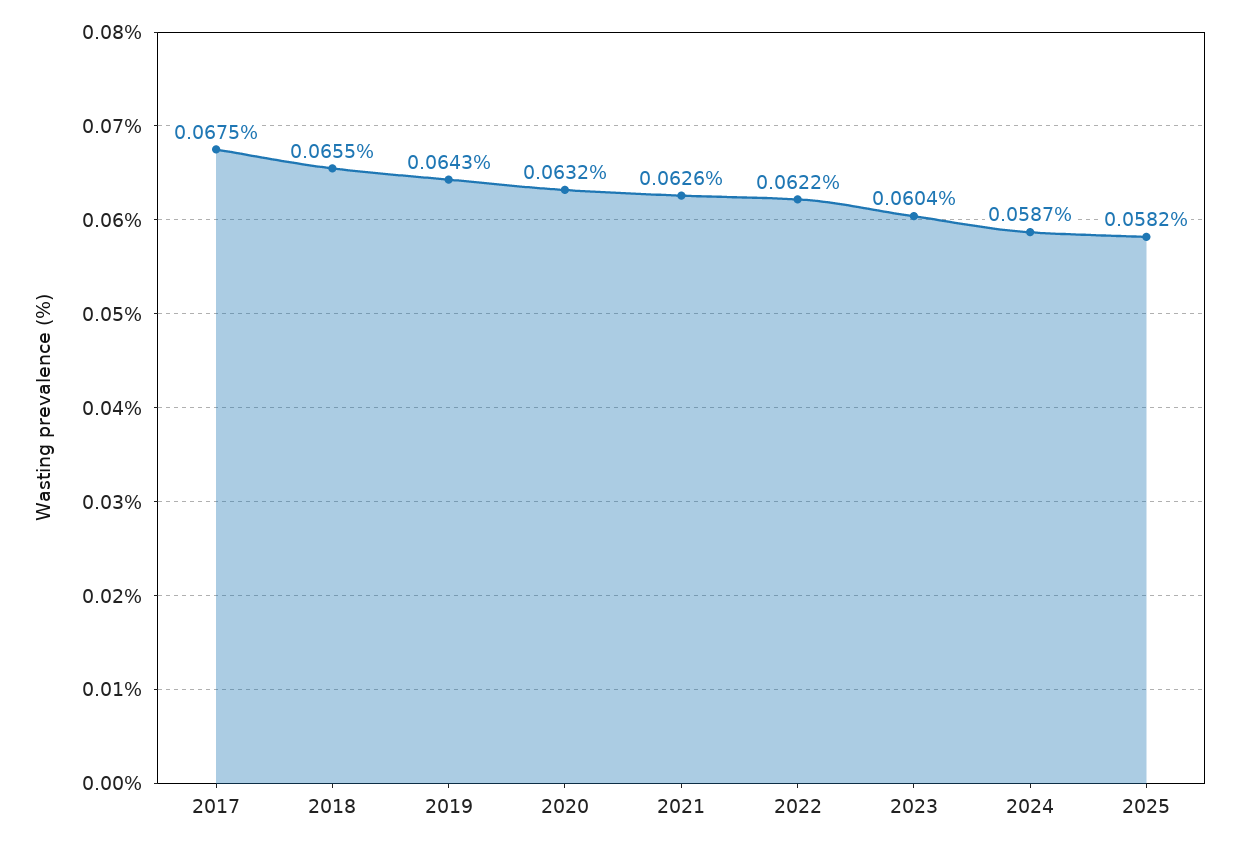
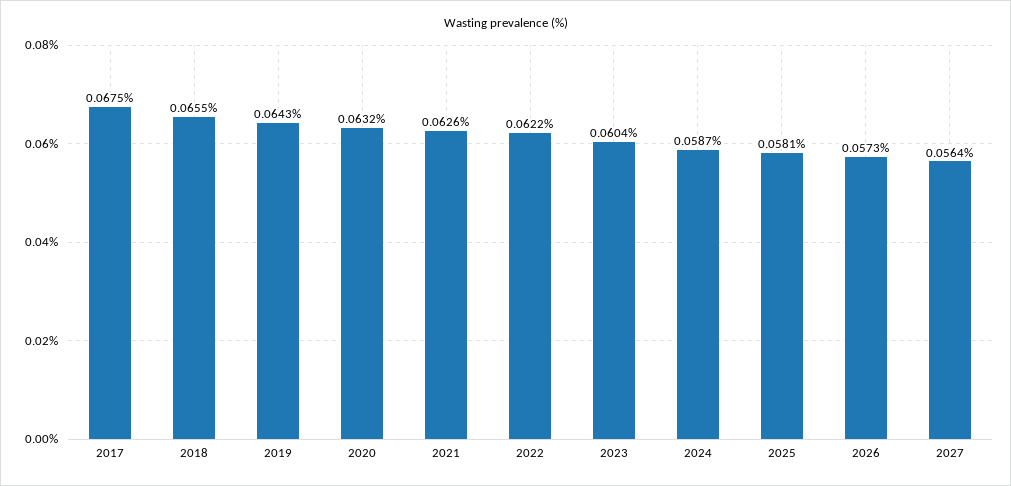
2025: 0.0582 -> 0.0581
2026: none -> 0.0573
2027: none -> 0.0564

